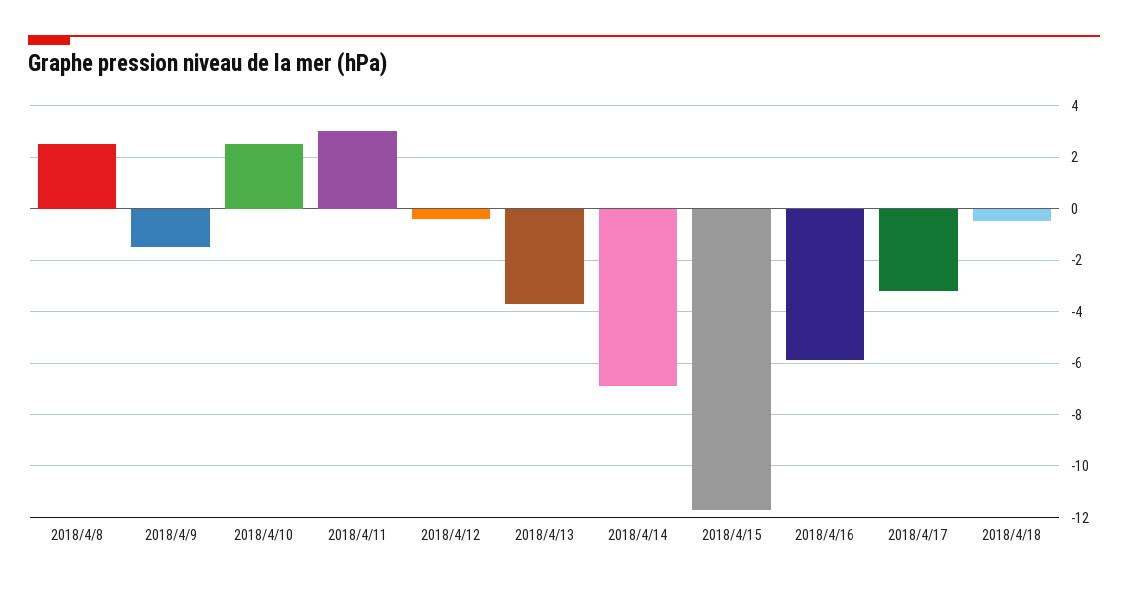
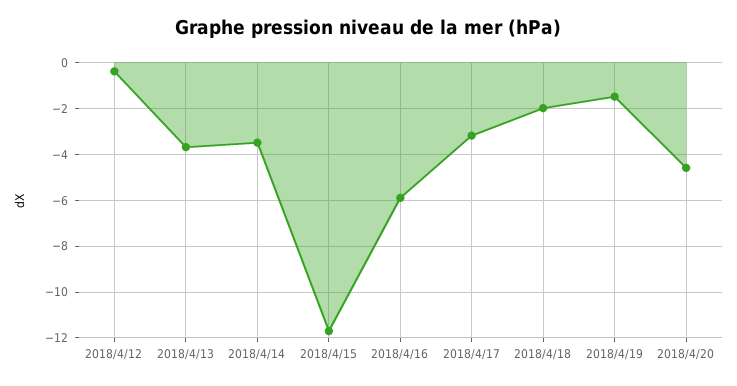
2018/4/8: 2.5 -> none
2018/4/9: -1.5 -> none
2018/4/10: 2.5 -> none
2018/4/11: 3 -> none
2018/4/14: -7 -> -3.5
2018/4/18: -0.5 -> -2
2018/4/19: none -> -1.5
2018/4/20: none -> -4.5

